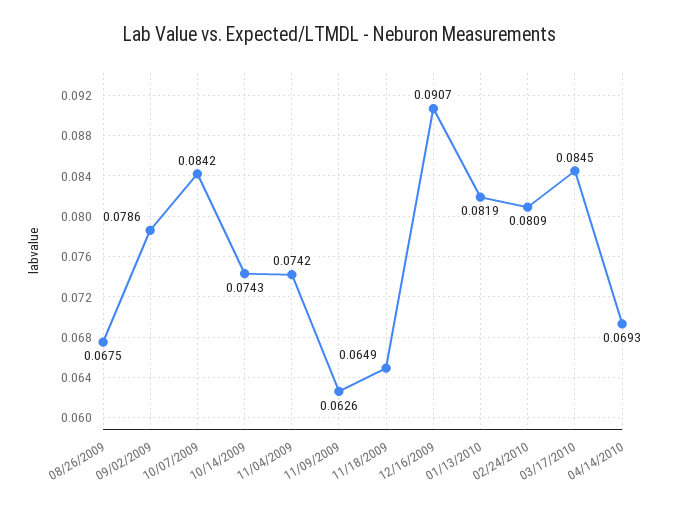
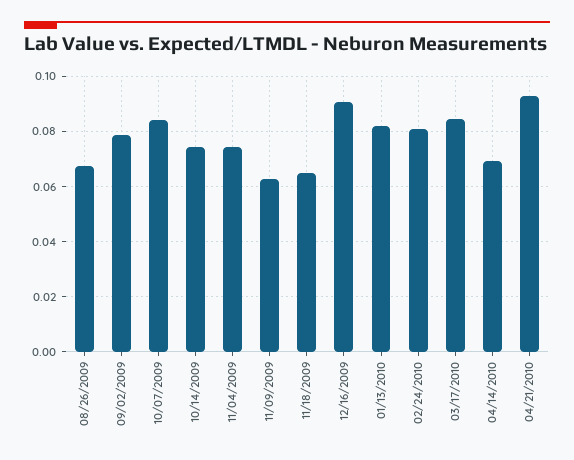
04/21/2010: none -> 0.0925

